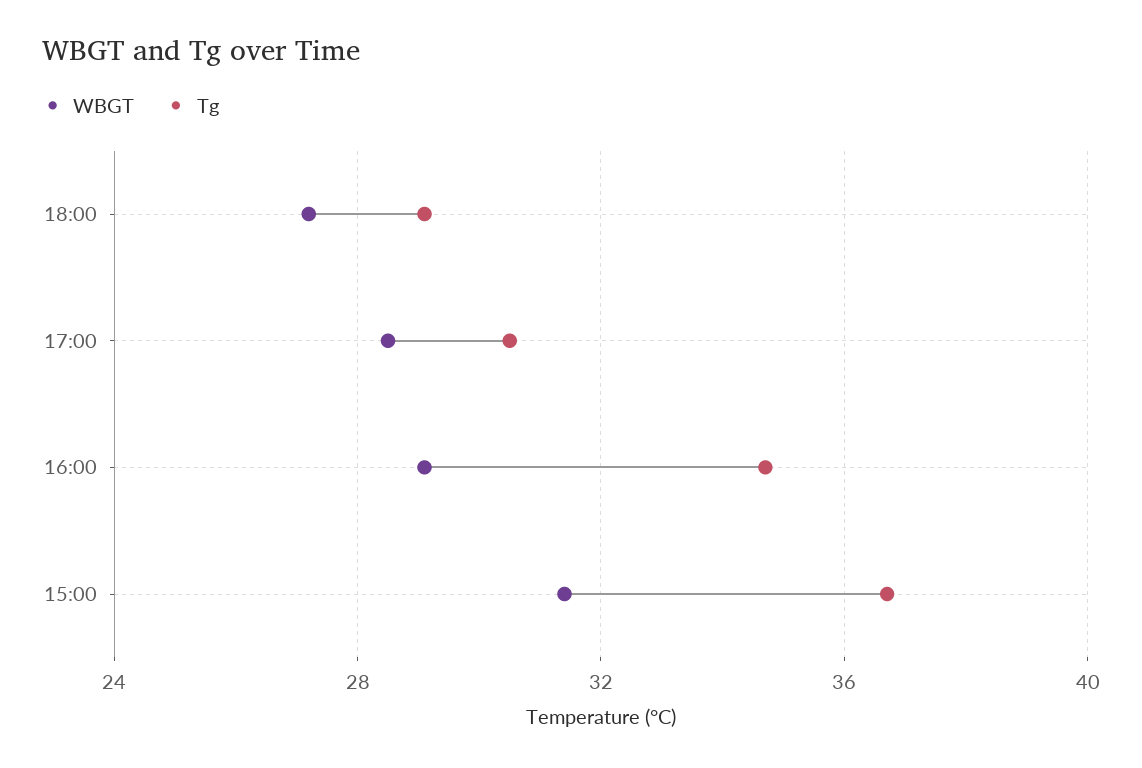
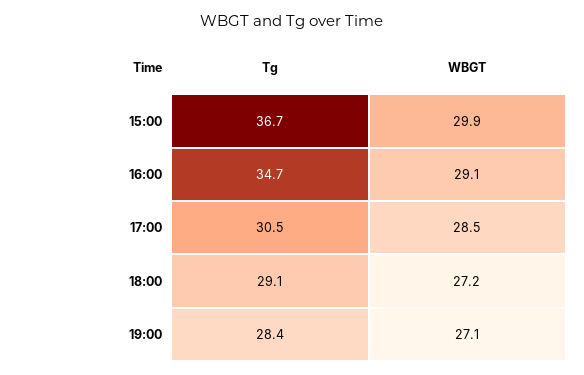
WBGT, 15:00: 31.5 -> 29.9
Tg, 19:00: none -> 28.4
WBGT, 19:00: none -> 27.1

